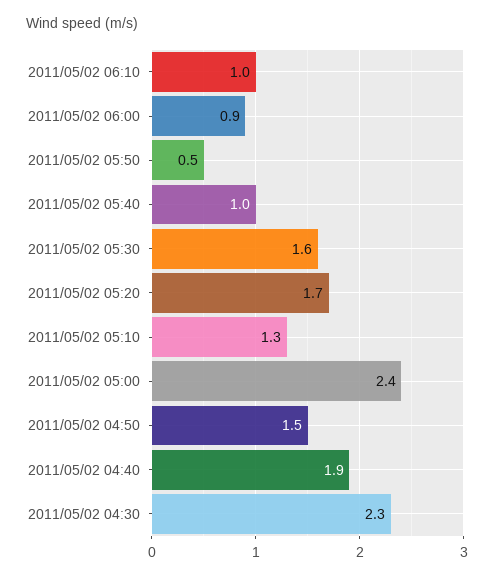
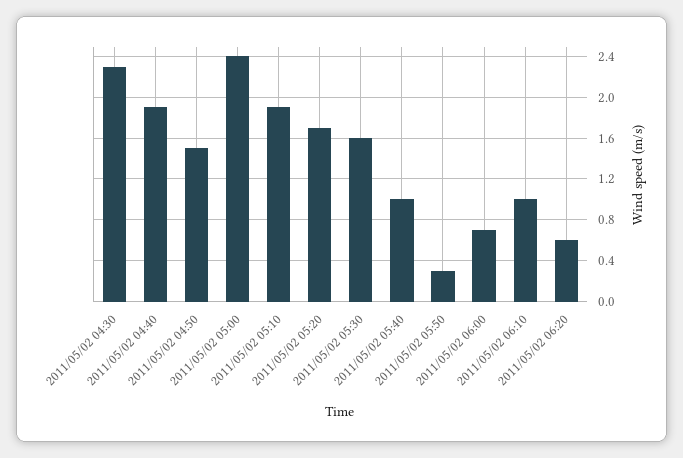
2011/05/02 06:00: 0.9 -> 0.7
2011/05/02 05:50: 0.5 -> 0.3
2011/05/02 05:10: 1.3 -> 1.9
2011/05/02 06:20: none -> 0.6

